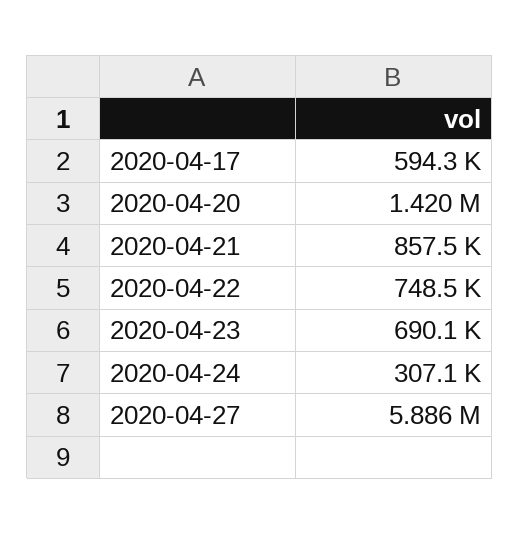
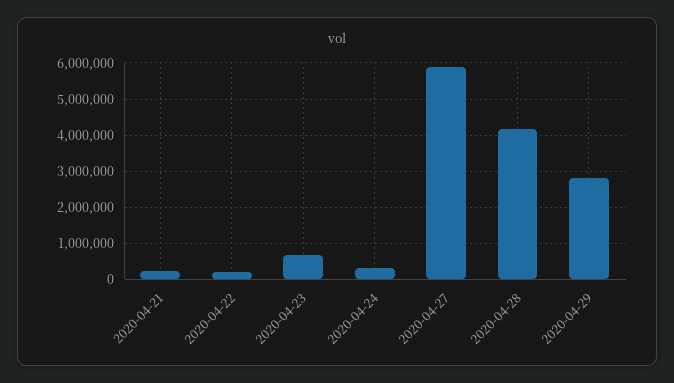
2020-04-17: 594300 -> none
2020-04-20: 1420000 -> none
2020-04-21: 857500 -> 200000
2020-04-22: 748500 -> 200000
2020-04-28: none -> 4200000
2020-04-29: none -> 2800000

